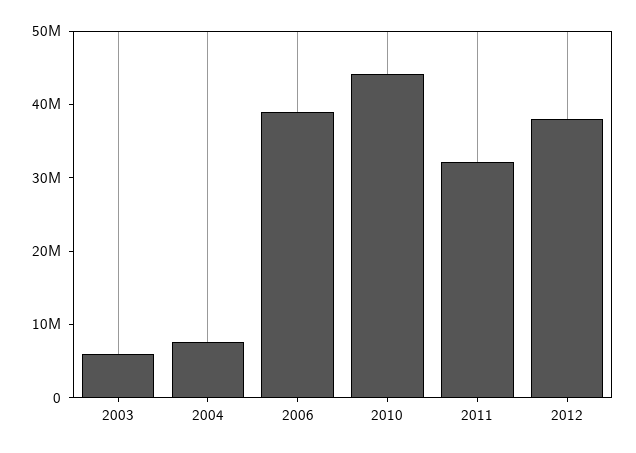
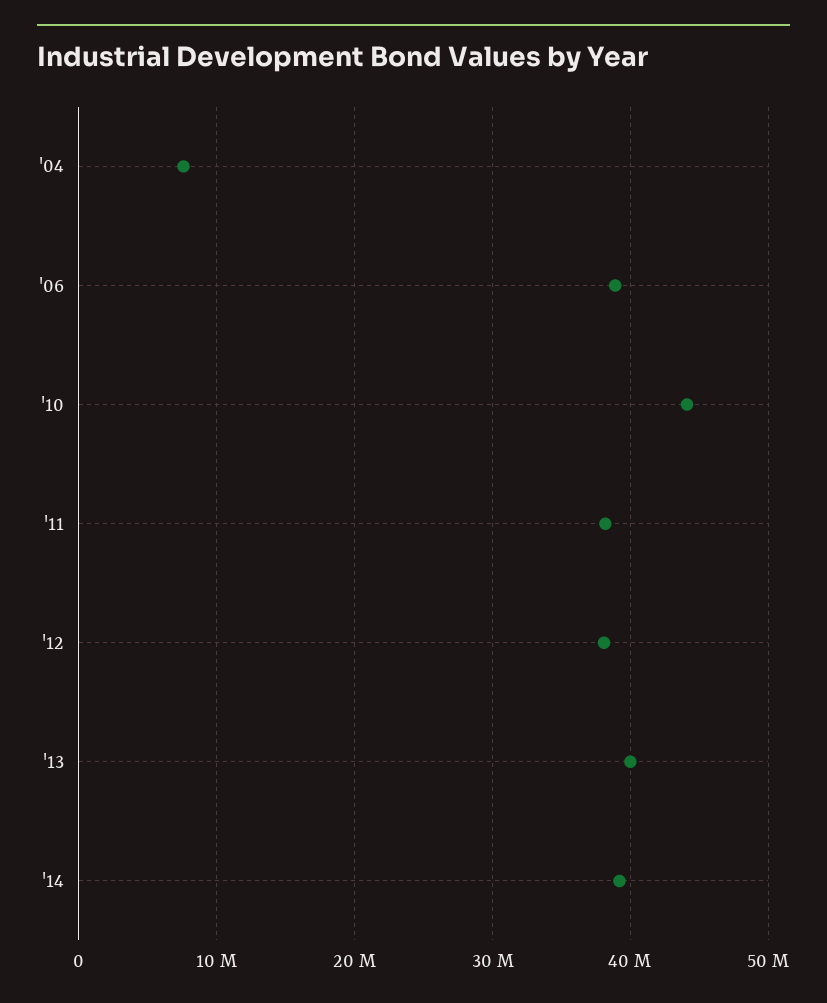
2003: 6000000 -> none
2011: 32000000 -> 38000000
'13: none -> 40000000
'14: none -> 39000000

